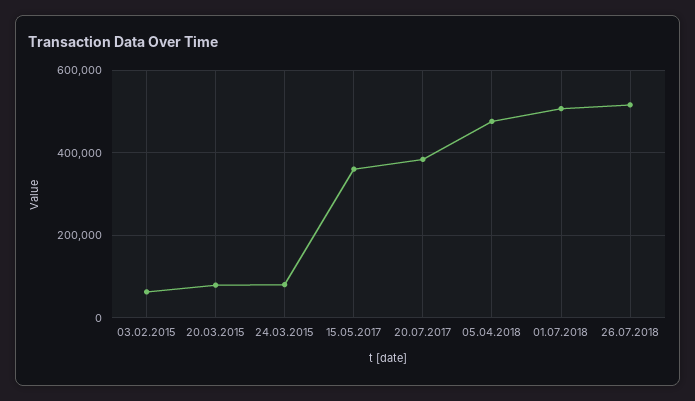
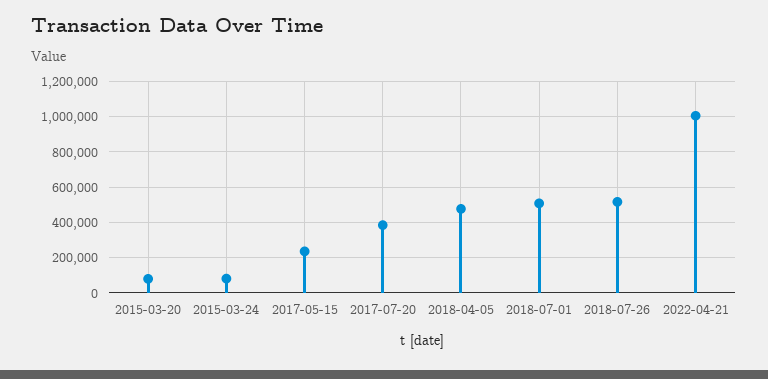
03.02.2015: 60000 -> none
15.05.2017: 360000 -> 250000
2022-04-21: none -> 1000000

